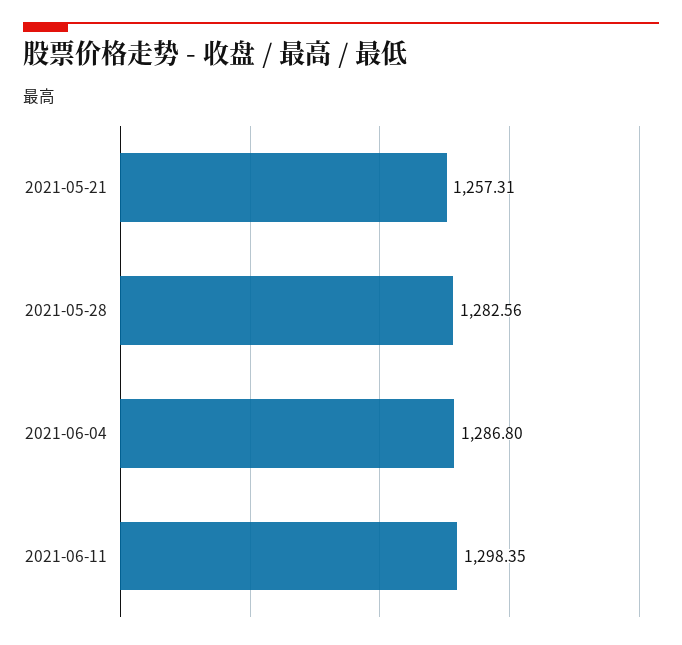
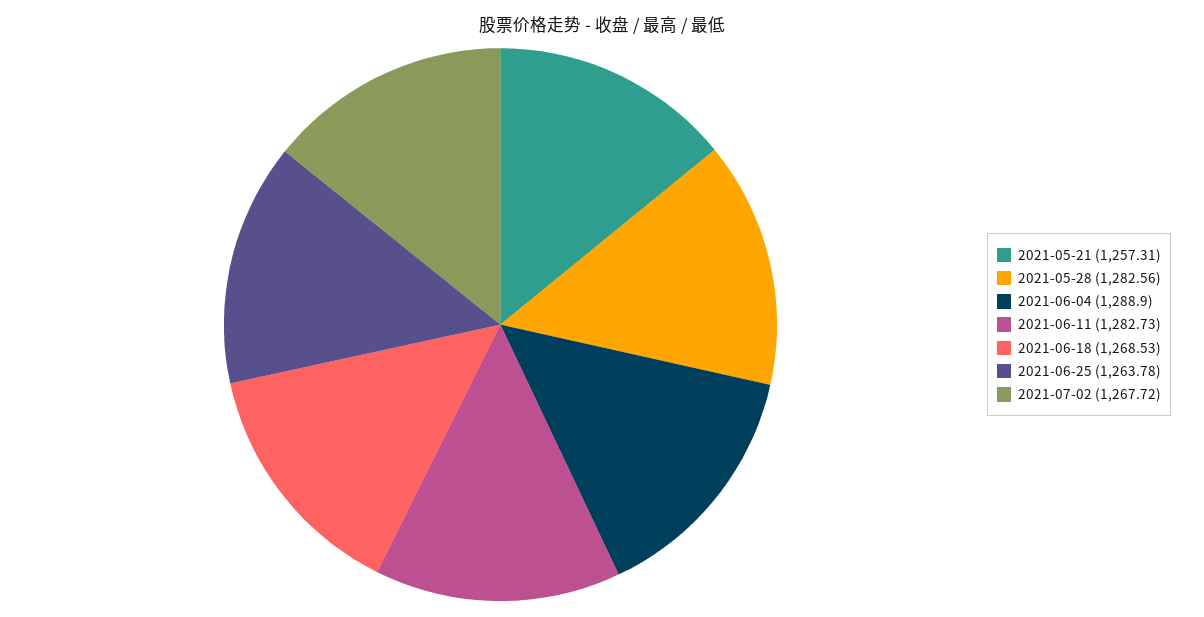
2021-06-04: 1286.8 -> 1288.9
2021-06-11: 1298.35 -> 1282.73
2021-06-18: none -> 1268.53
2021-06-25: none -> 1263.78
2021-07-02: none -> 1267.72

